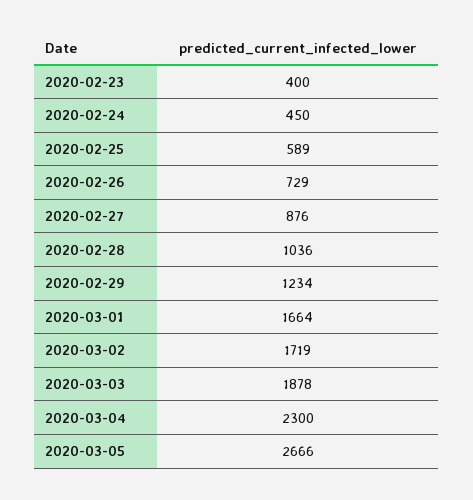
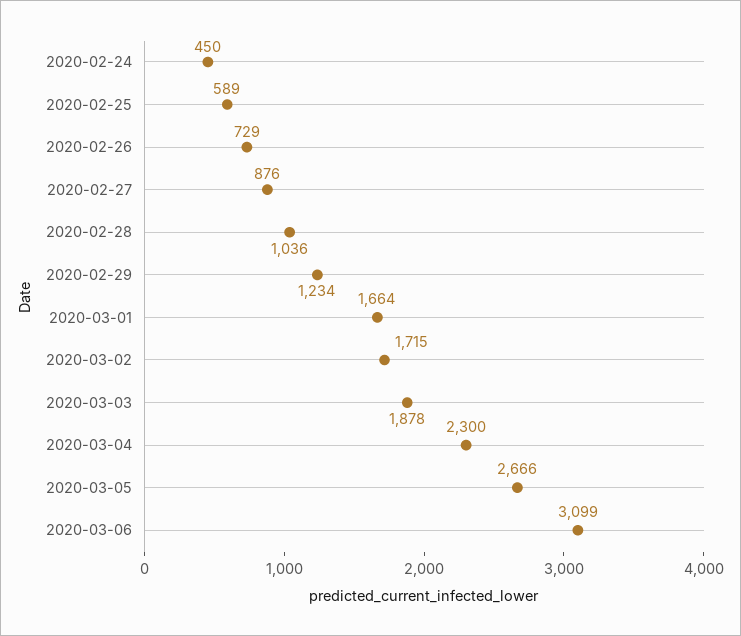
2020-02-23: 400 -> none
2020-03-02: 1719 -> 1715
2020-03-06: none -> 3099

